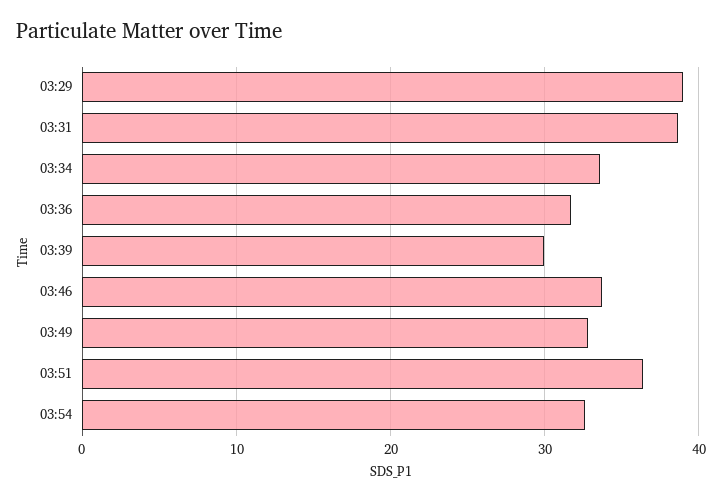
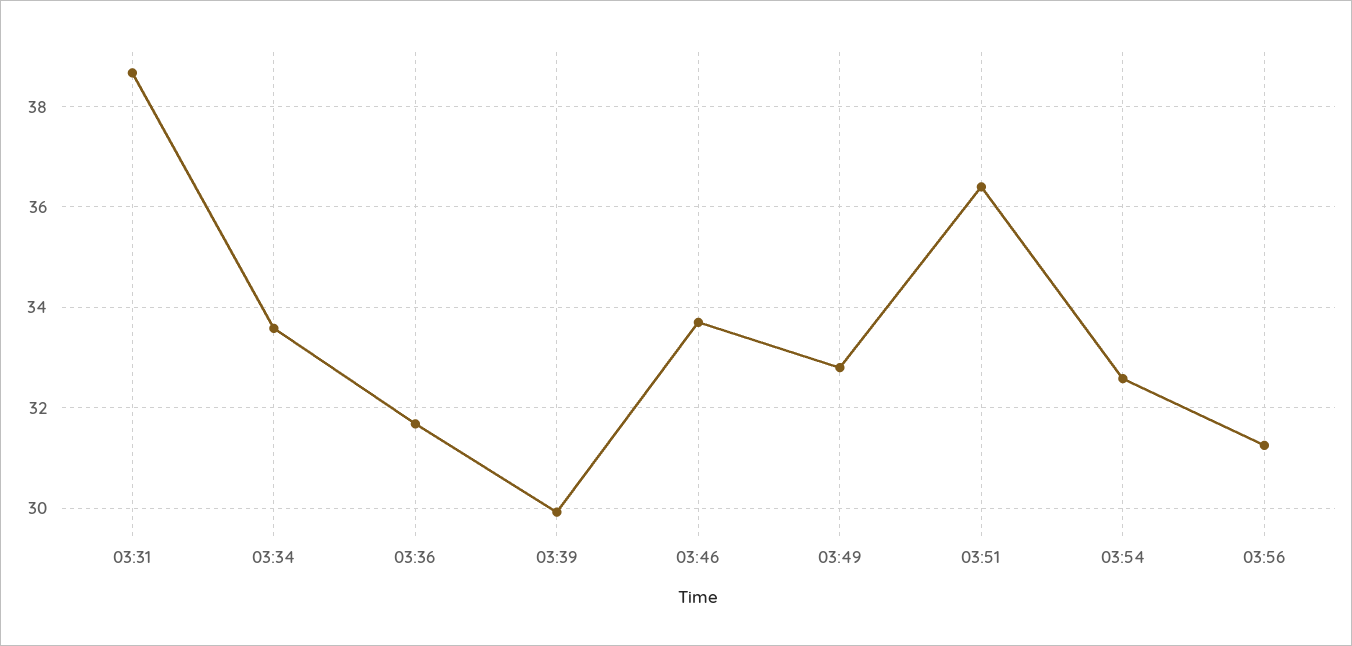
03:29: 39 -> none
03:56: none -> 31.2

